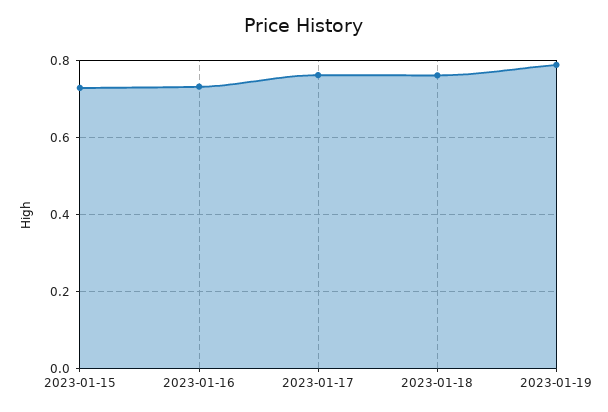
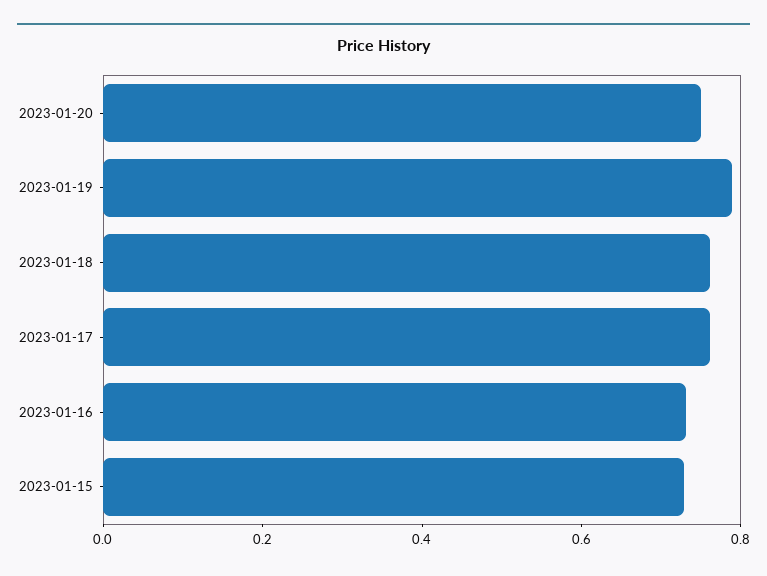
2023-01-20: none -> 0.75

